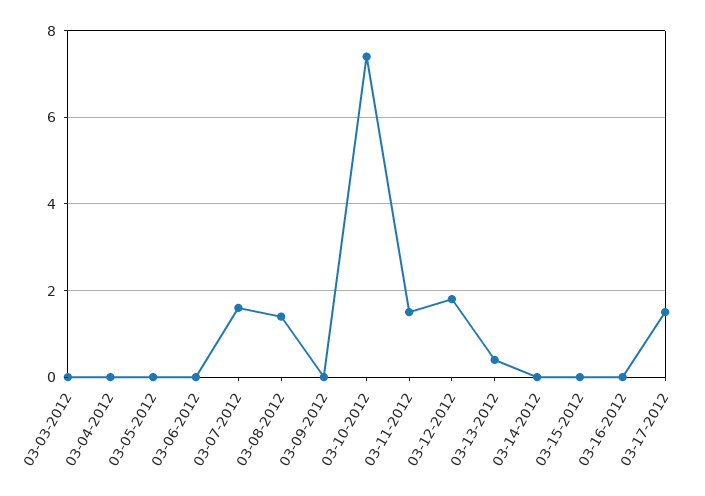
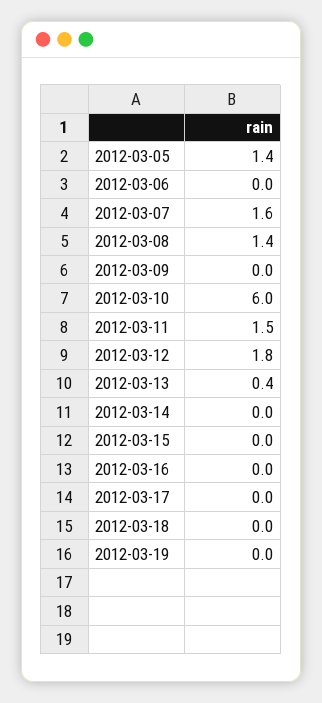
03-03-2012: 0 -> none
03-04-2012: 0 -> none
03-05-2012: 0 -> 1.4
03-10-2012: 7.5 -> 6
03-17-2012: 1.5 -> 0
2012-03-18: none -> 0
2012-03-19: none -> 0

